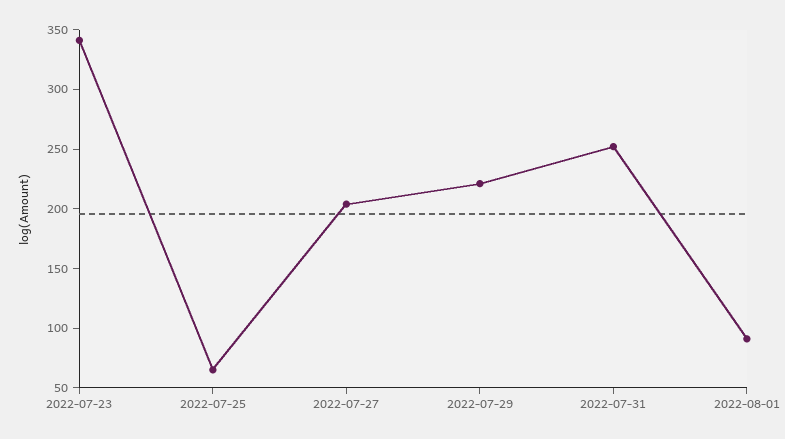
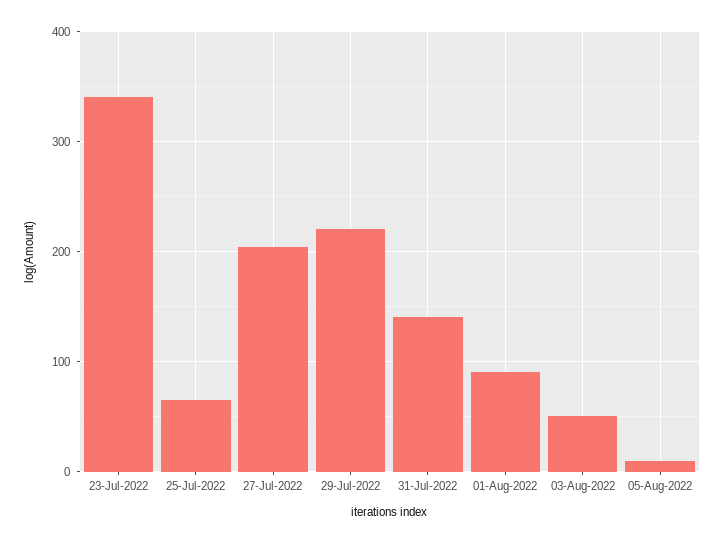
2022-07-31: 250 -> 140
03-Aug-2022: none -> 50
05-Aug-2022: none -> 10

